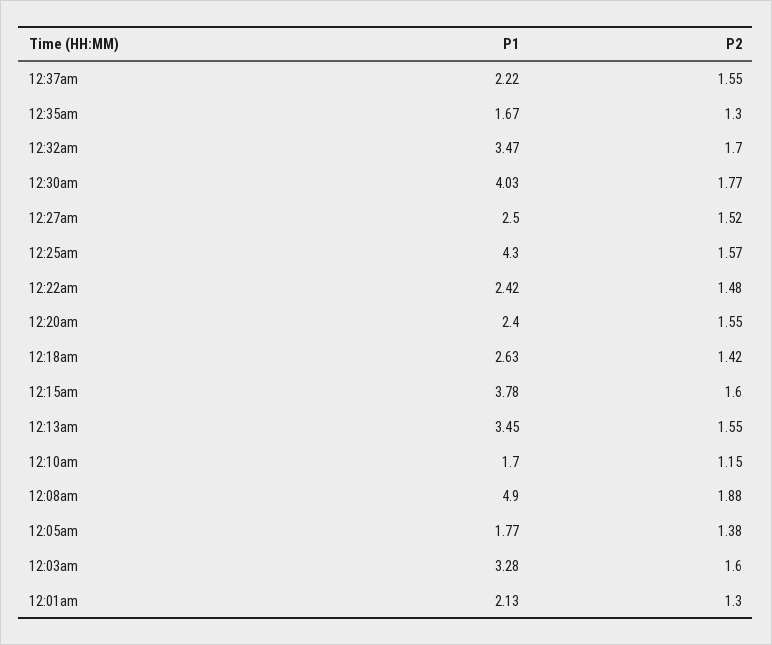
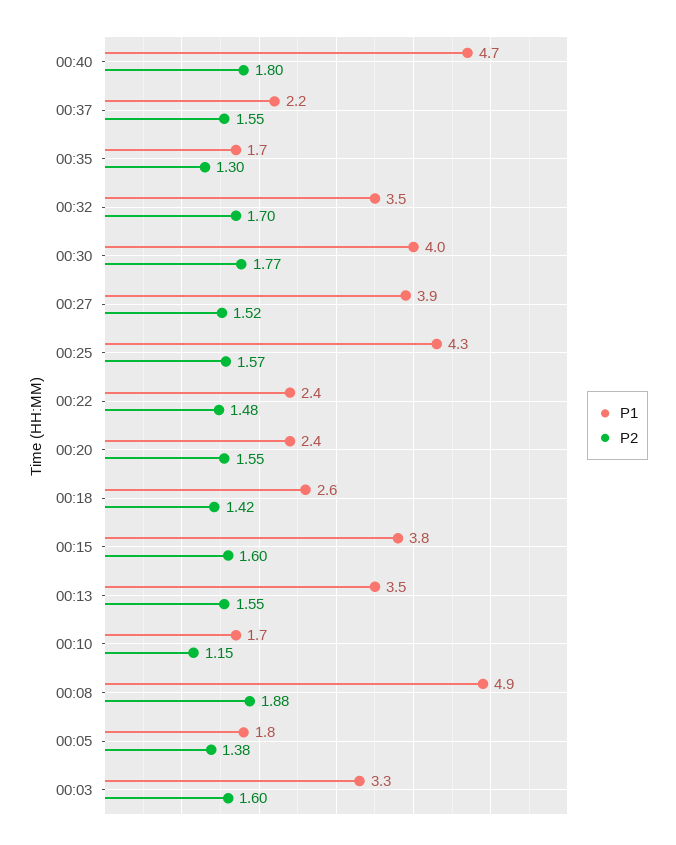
P1, 12:27am: 2.5 -> 3.9
P1, 12:01am: 2.13 -> none
P2, 12:01am: 1.3 -> none
P1, 00:40: none -> 4.7
P2, 00:40: none -> 1.8

